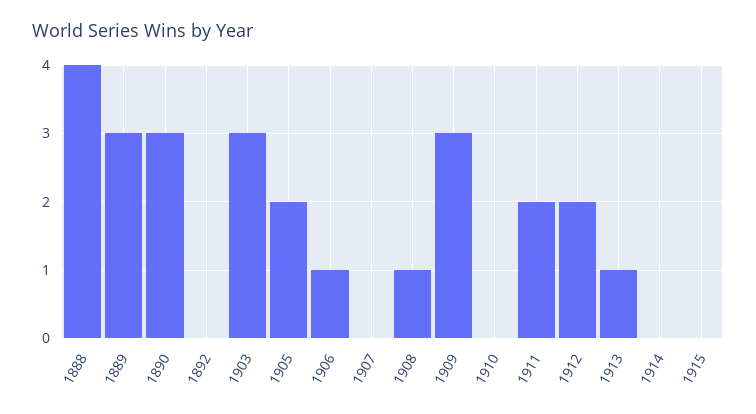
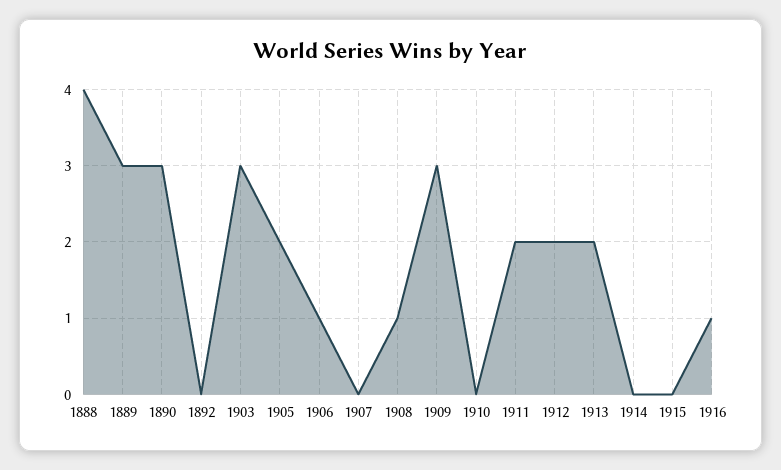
1913: 1 -> 2
1916: none -> 1

